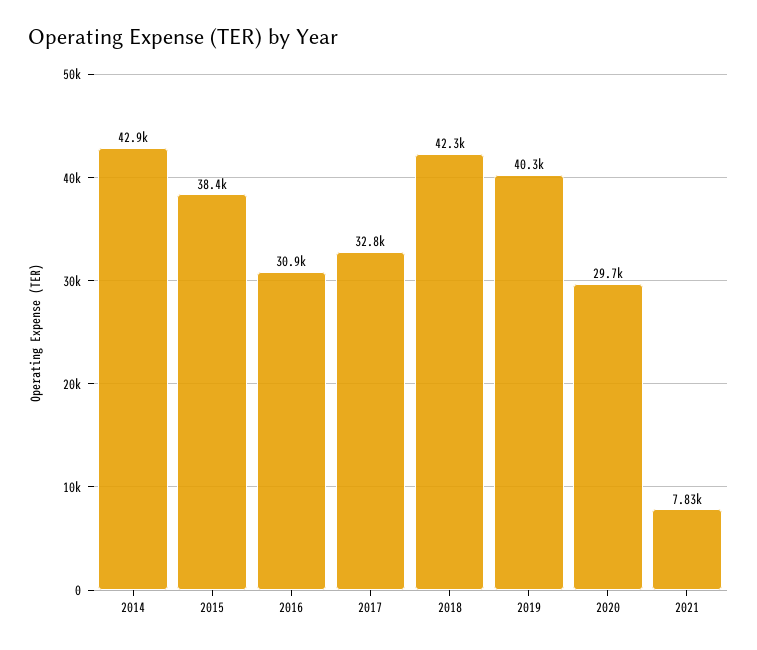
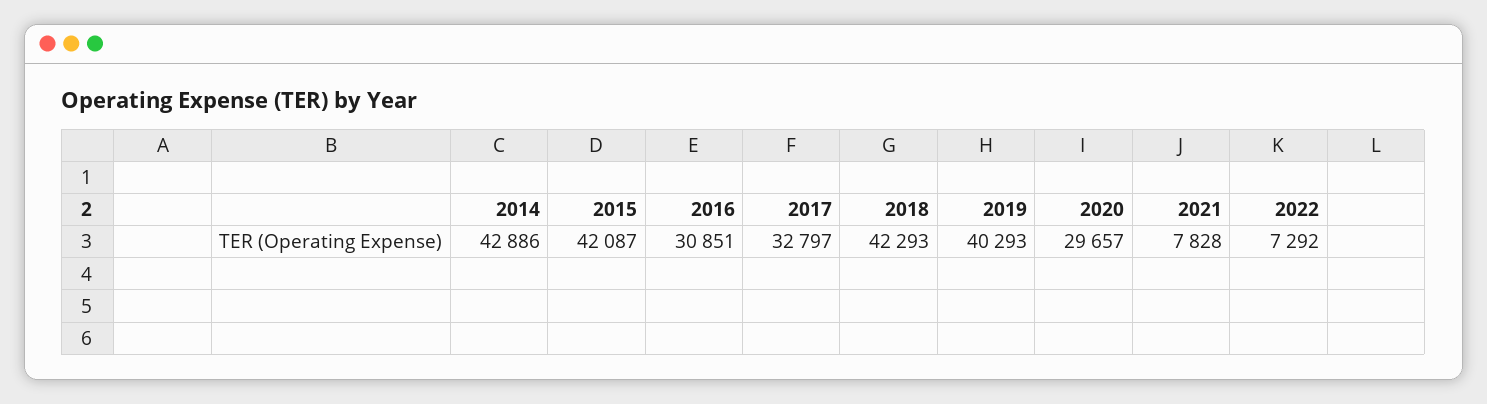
2015: 38400 -> 42087
2022: none -> 7292

